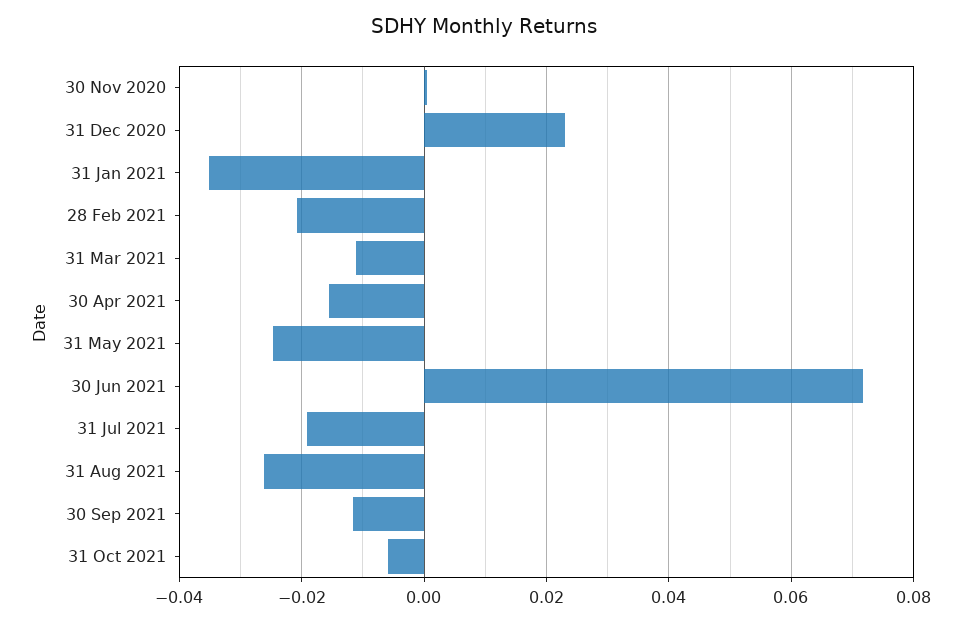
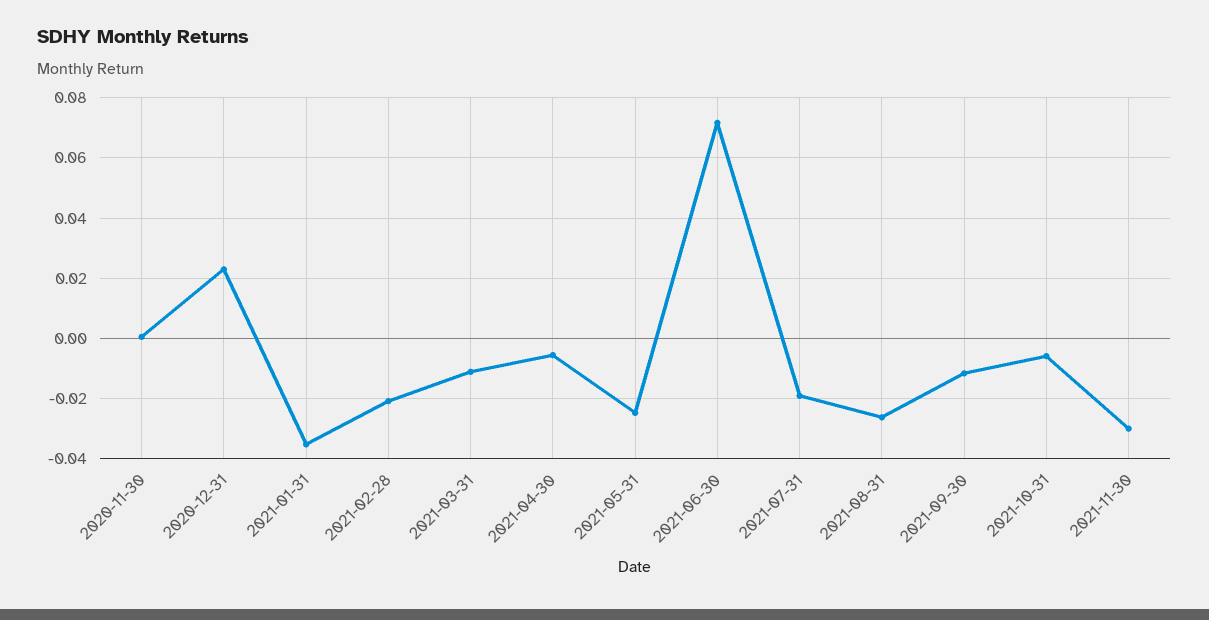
30 Apr 2021: -0.016 -> -0.006
2021-11-30: none -> -0.03

